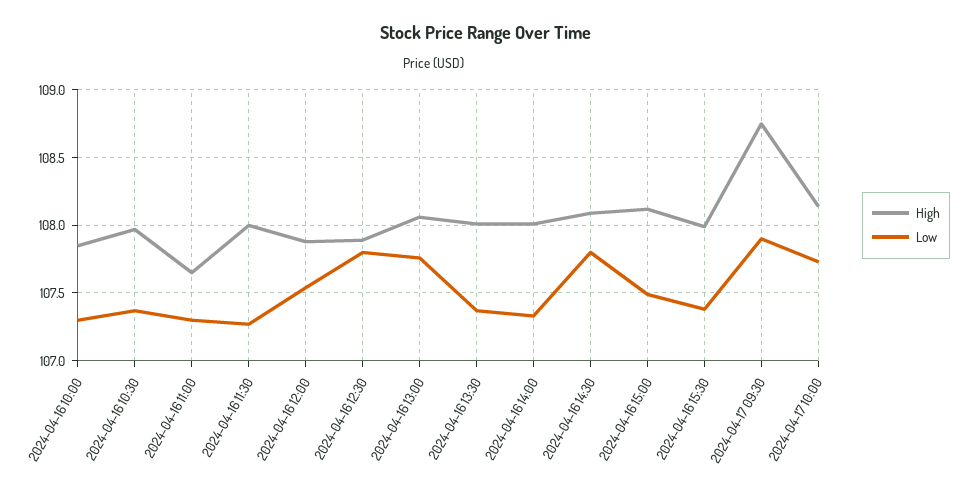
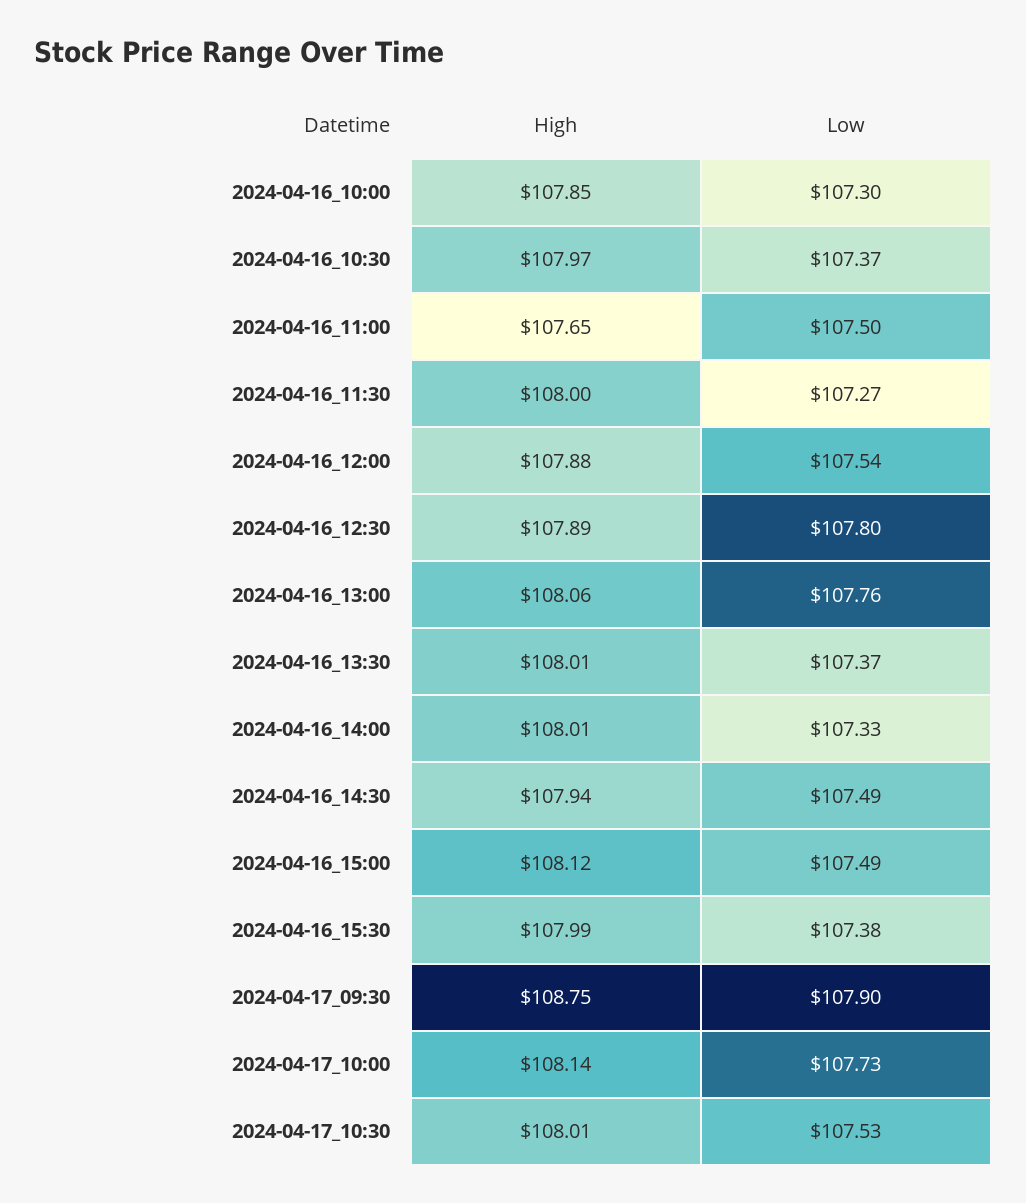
Low, 2024-04-16 11:00: 107.3 -> 107.5
High, 2024-04-16 14:30: 108.1 -> 107.94
Low, 2024-04-16 14:30: 107.8 -> 107.49
High, 2024-04-17_10:30: none -> 108.01
Low, 2024-04-17_10:30: none -> 107.53

